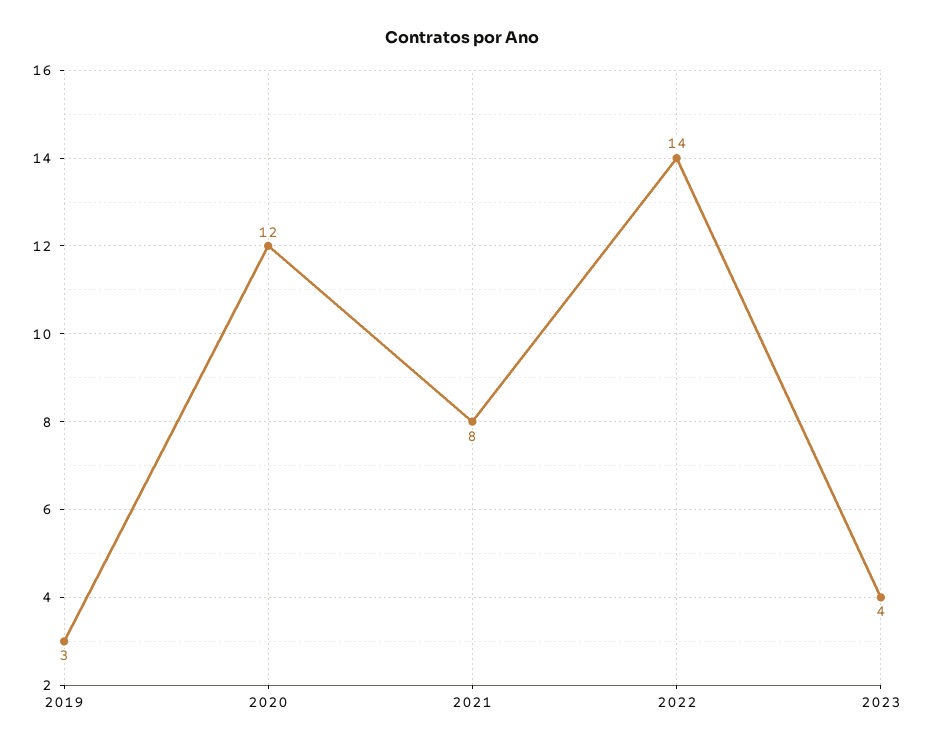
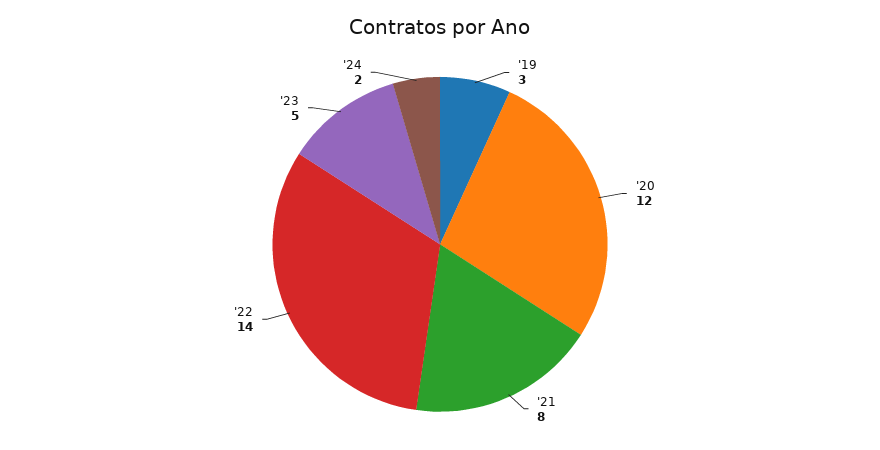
2023: 4 -> 5
'24: none -> 2

